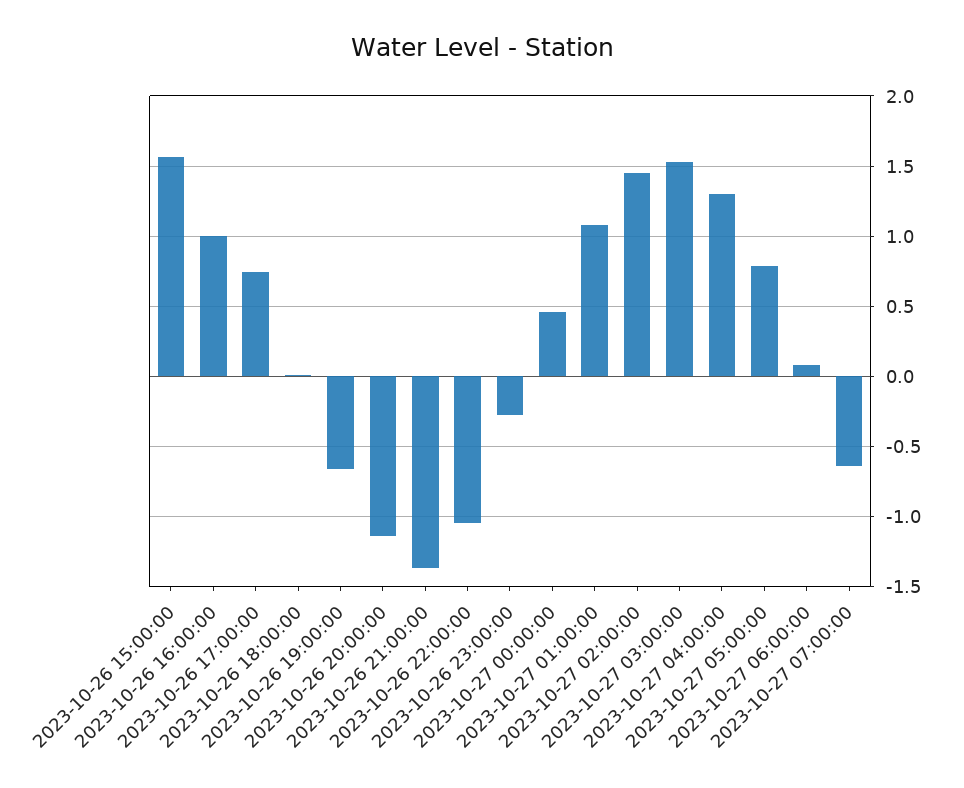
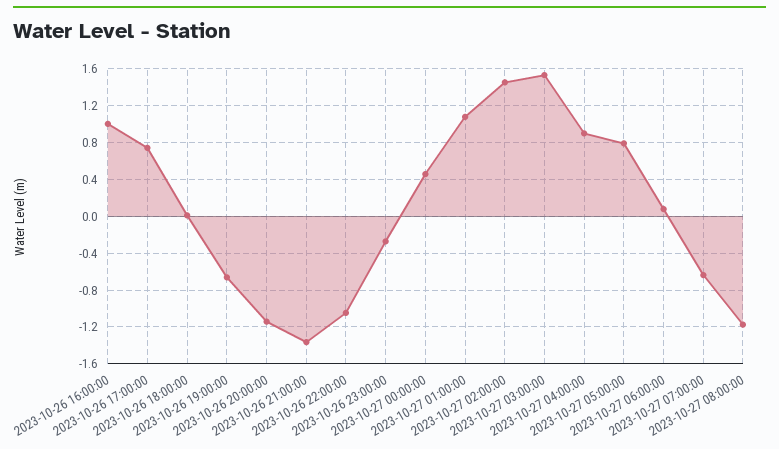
2023-10-26 15:00:00: 1.55 -> none
2023-10-27 04:00:00: 1.3 -> 0.9
2023-10-27 08:00:00: none -> -1.2

